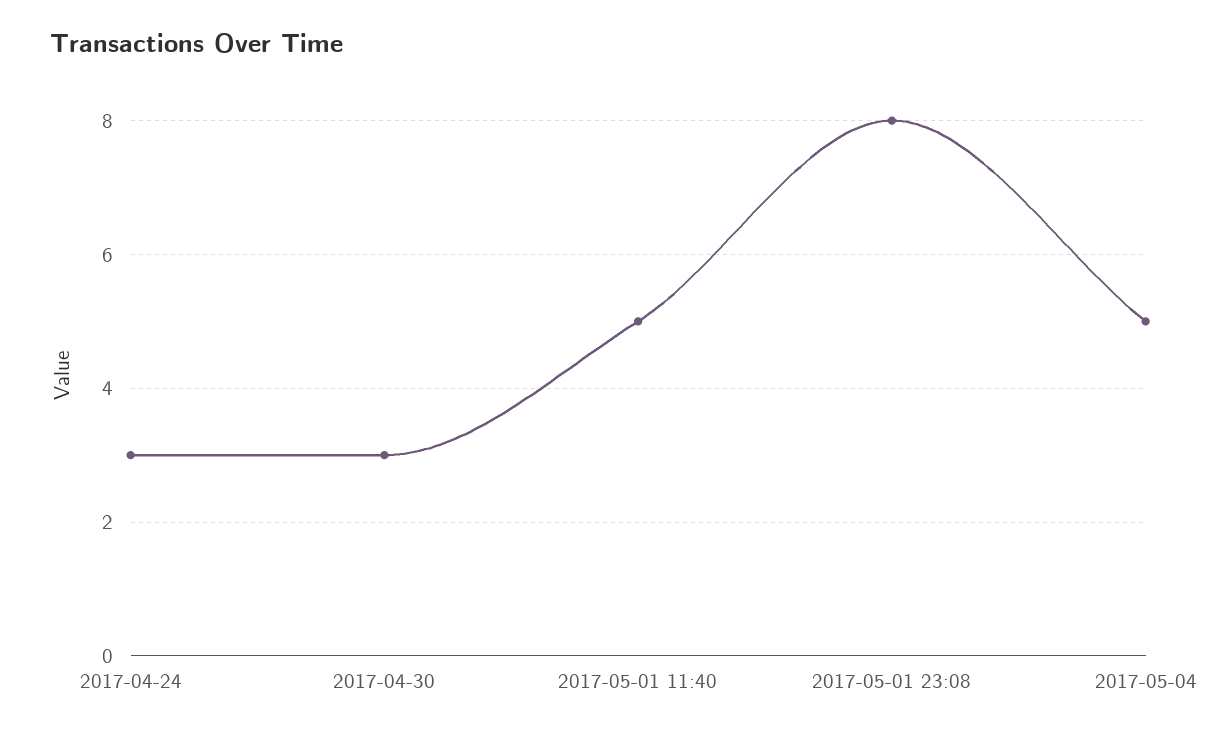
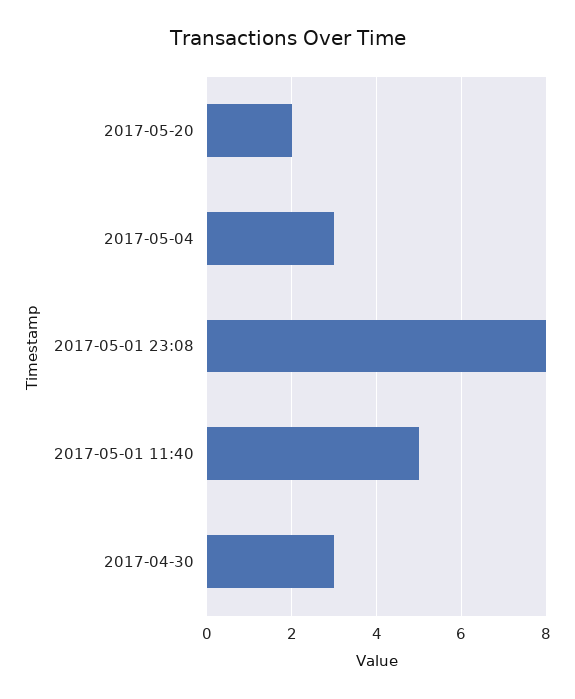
2017-04-24: 3 -> none
2017-05-04: 5 -> 3
2017-05-20: none -> 2

